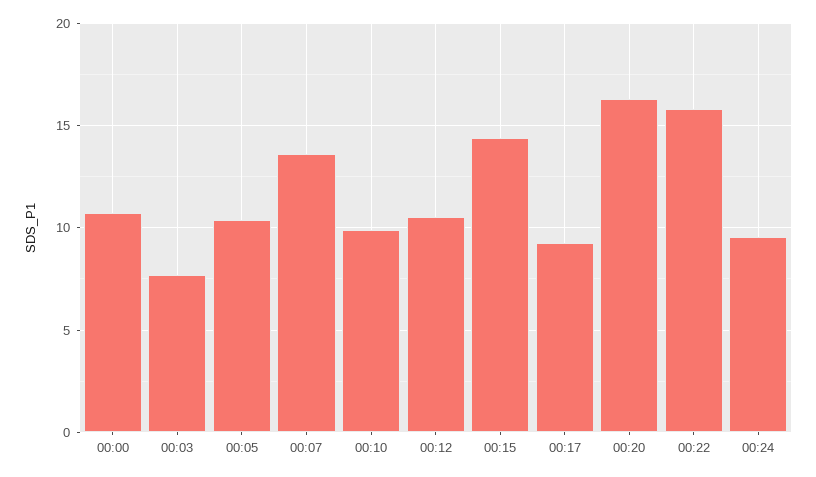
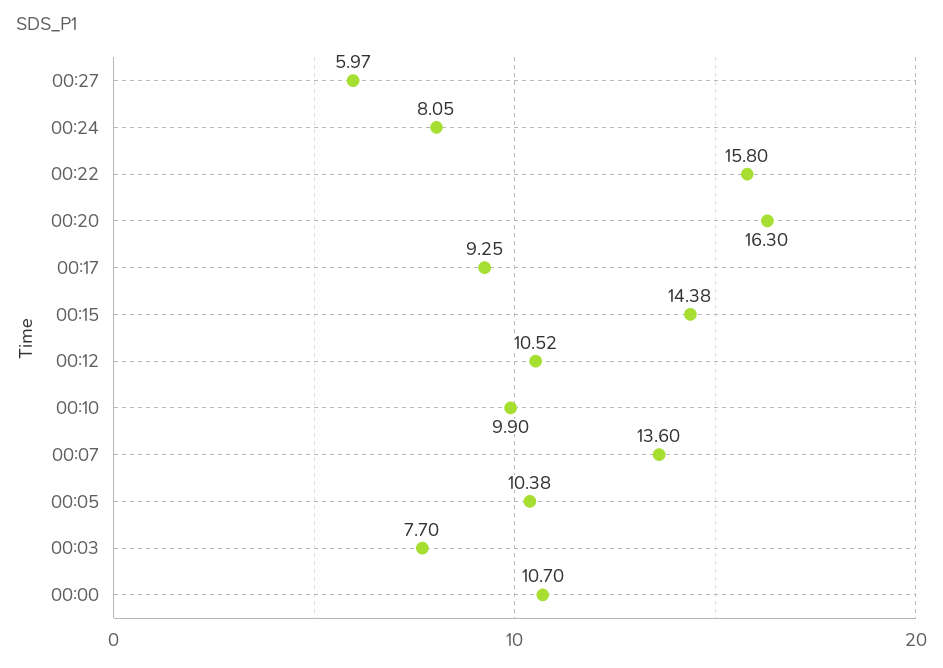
00:24: 9.5 -> 8.05
00:27: none -> 5.97

